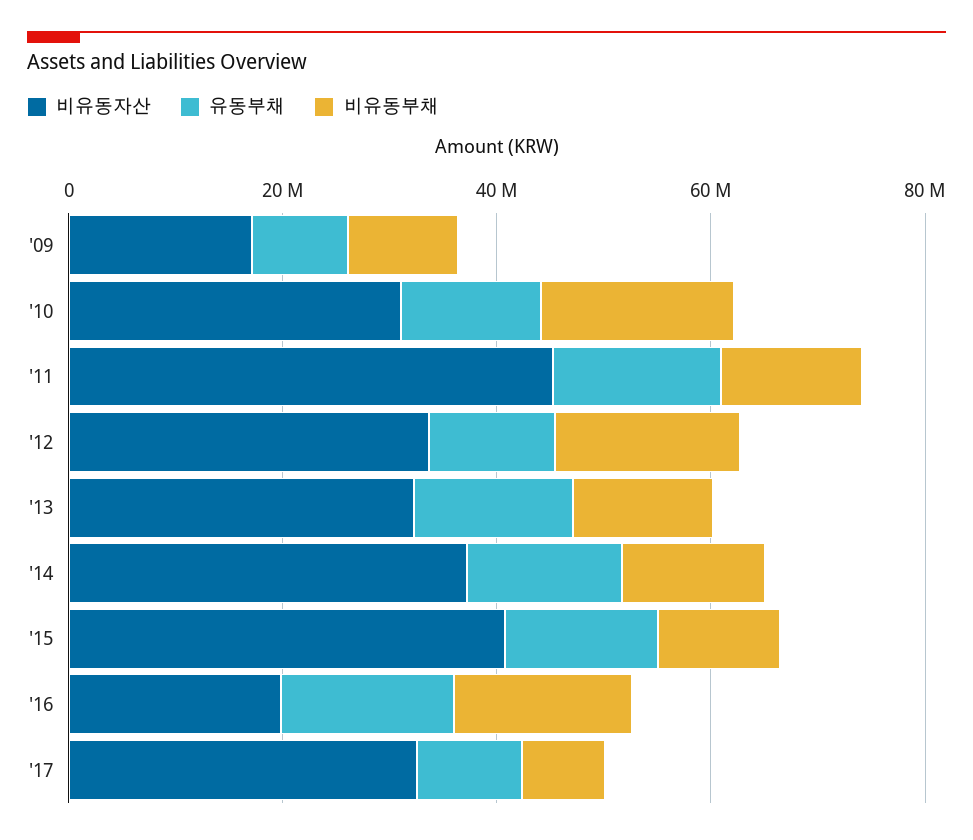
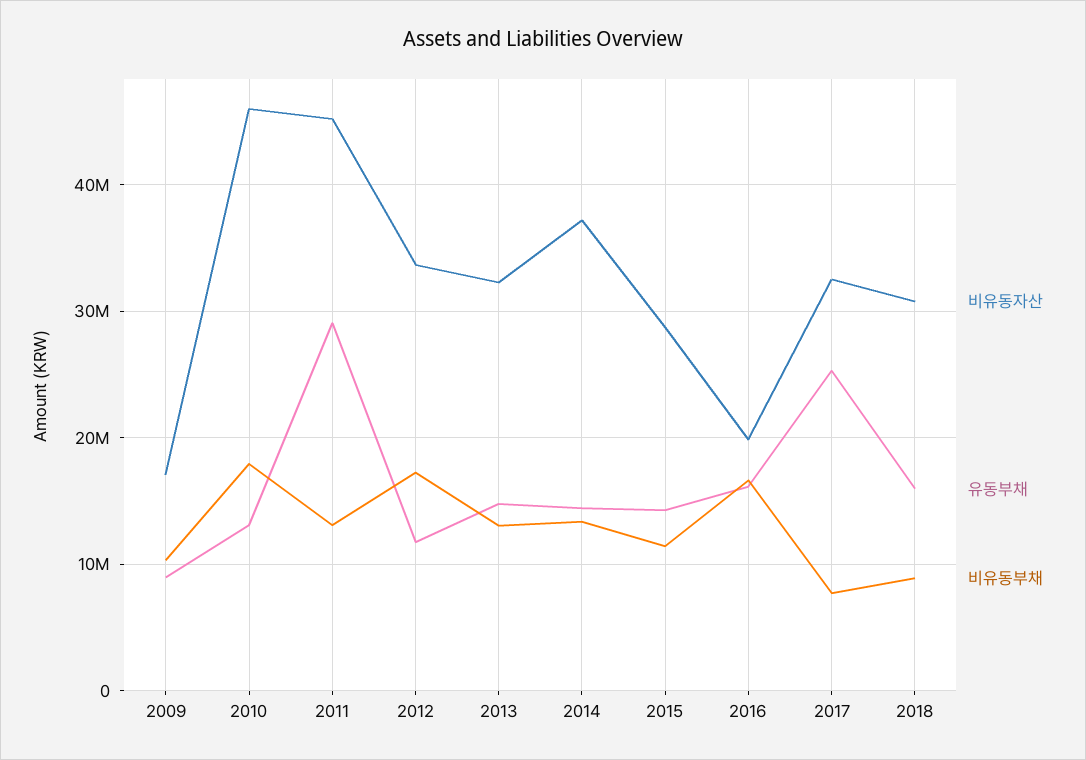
비유동자산, '10: 30000000 -> 46000000
유동부채, '11: 15000000 -> 29000000
비유동자산, '15: 40000000 -> 29000000
유동부채, '17: 10000000 -> 25000000
비유동자산, 2018: none -> 31000000
유동부채, 2018: none -> 16000000
비유동부채, 2018: none -> 9000000

